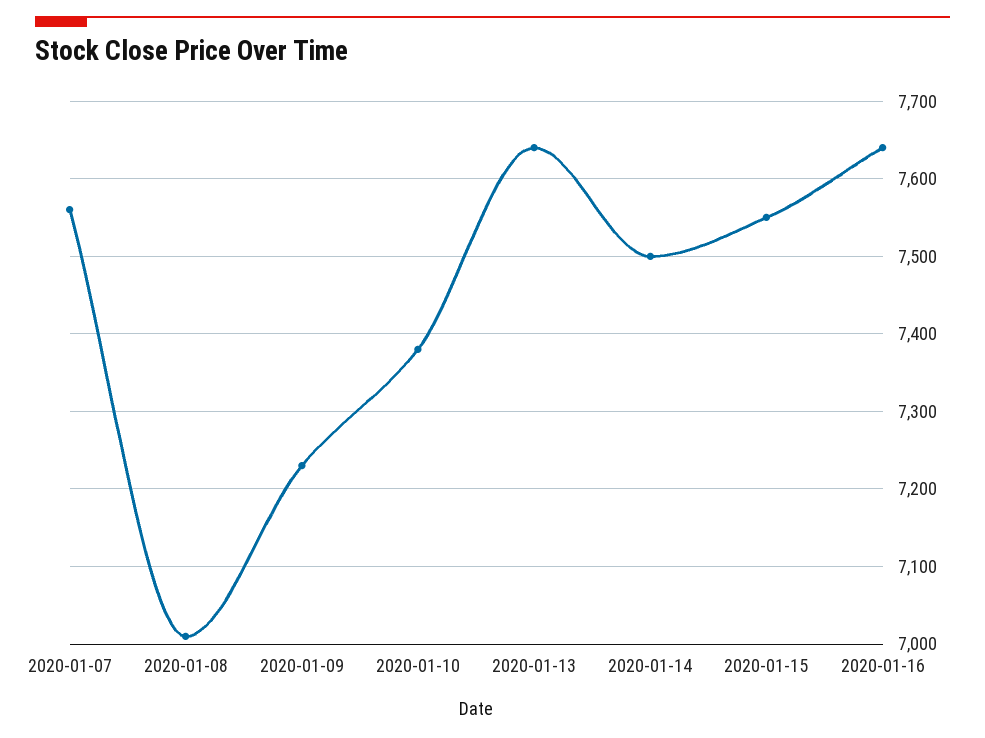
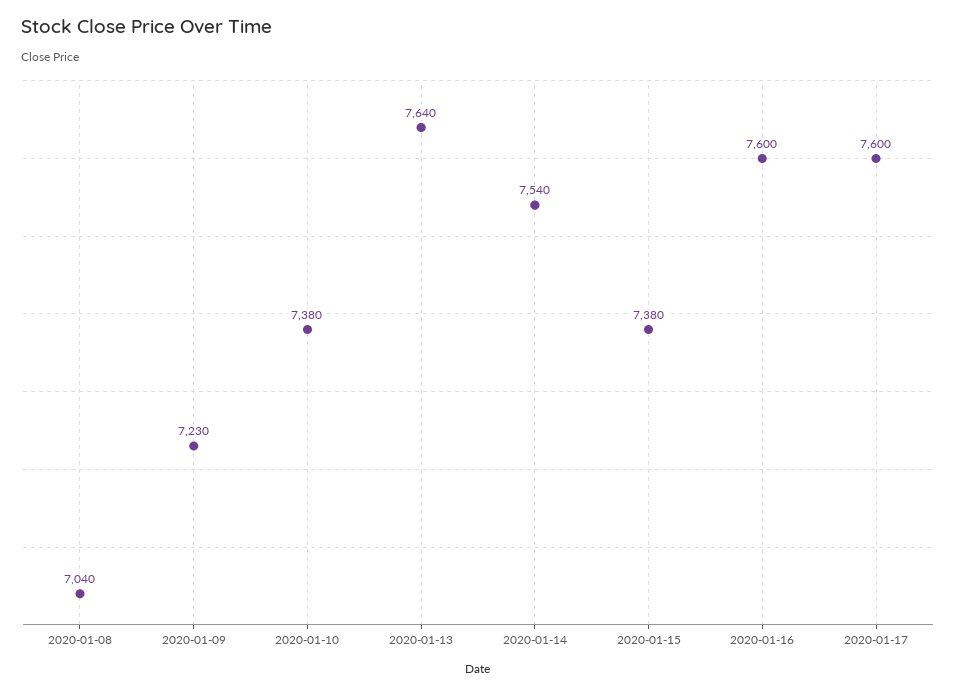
2020-01-07: 7560 -> none
2020-01-08: 7010 -> 7040
2020-01-14: 7500 -> 7540
2020-01-15: 7550 -> 7380
2020-01-16: 7640 -> 7600
2020-01-17: none -> 7600

